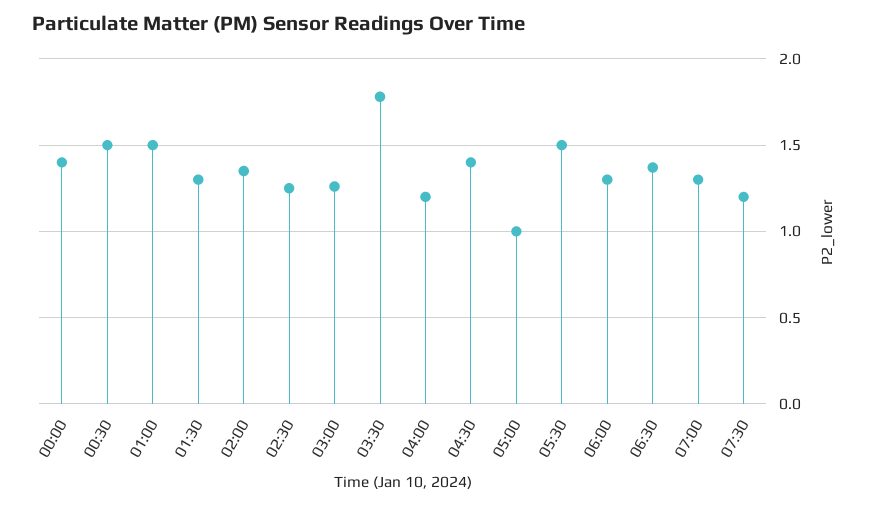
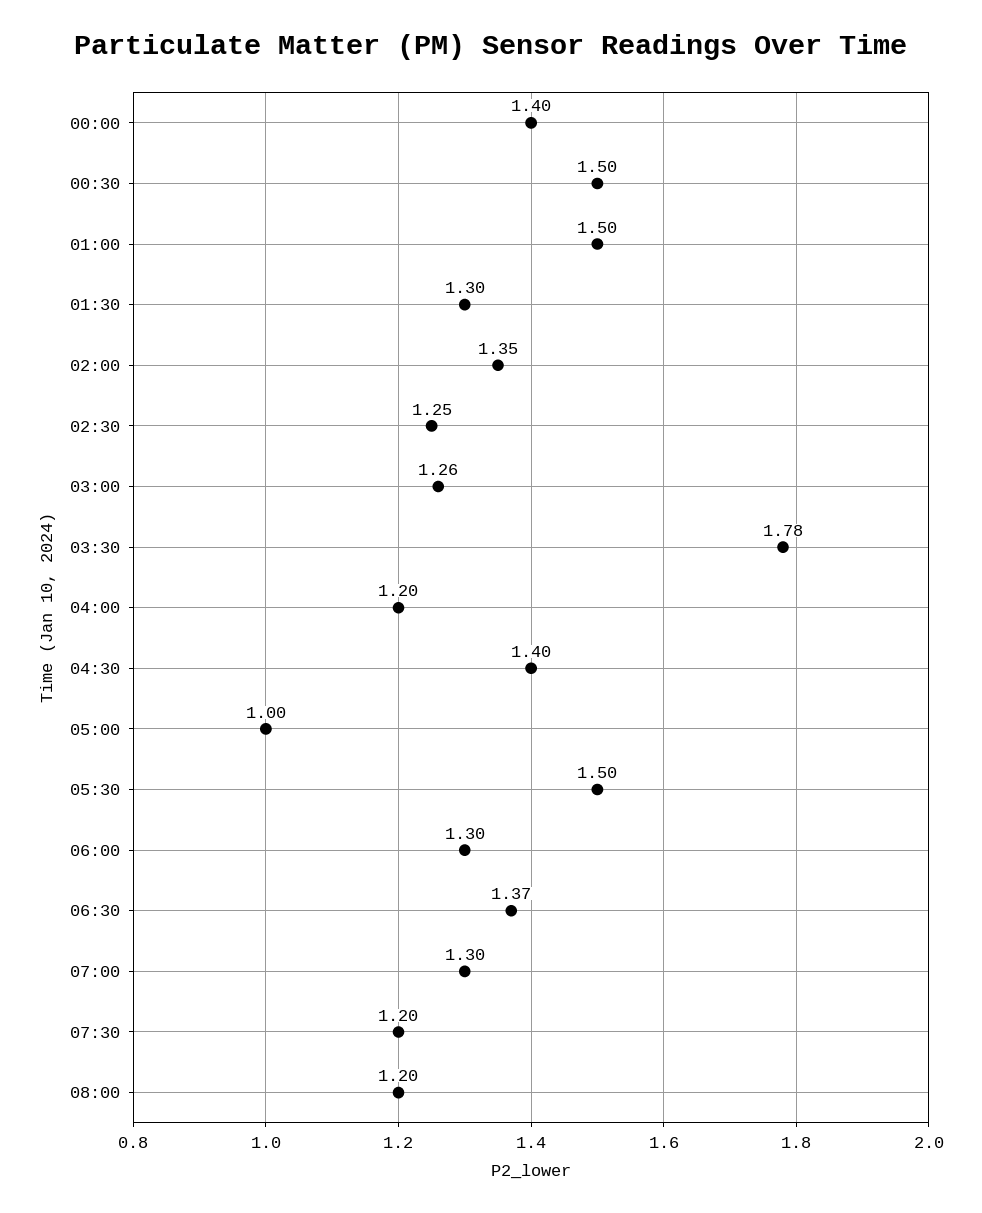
08:00: none -> 1.2

